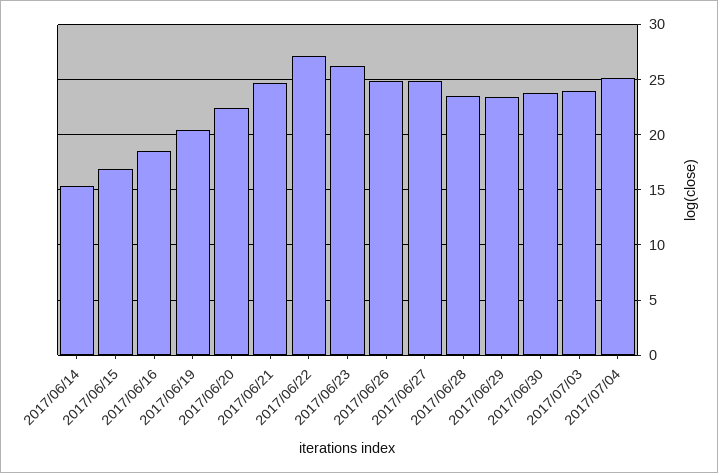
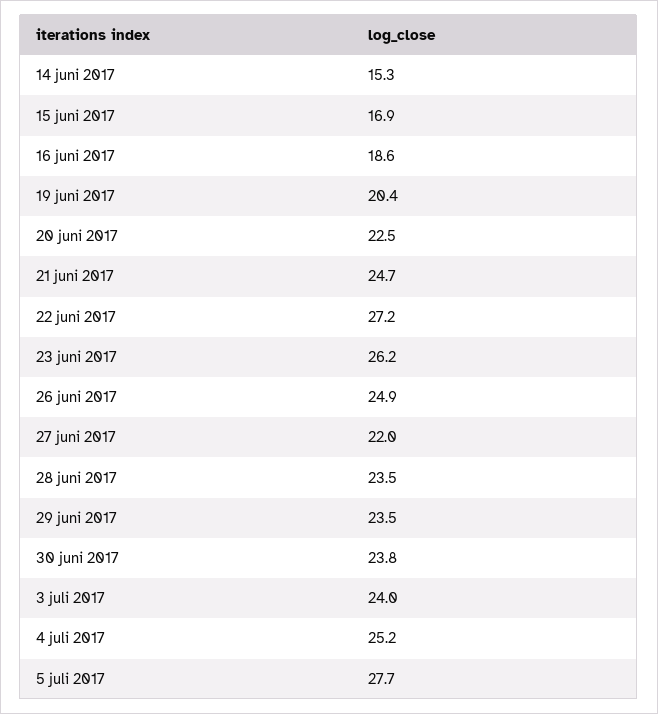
2017/06/27: 25 -> 22
5 juli 2017: none -> 27.7

